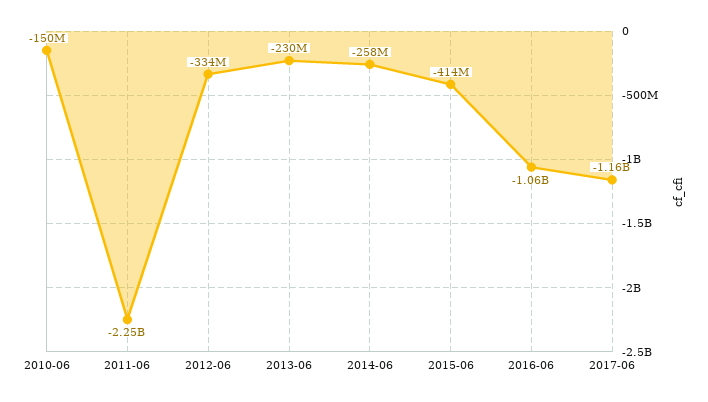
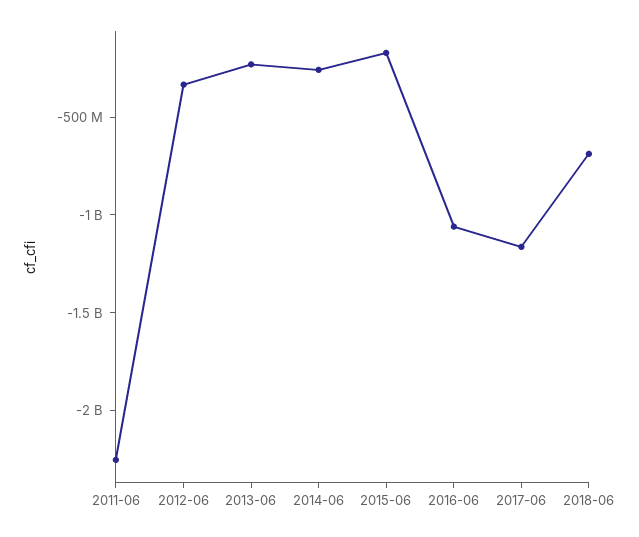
2010-06: -150000000 -> none
2015-06: -414000000 -> -200000000
2018-06: none -> -700000000

